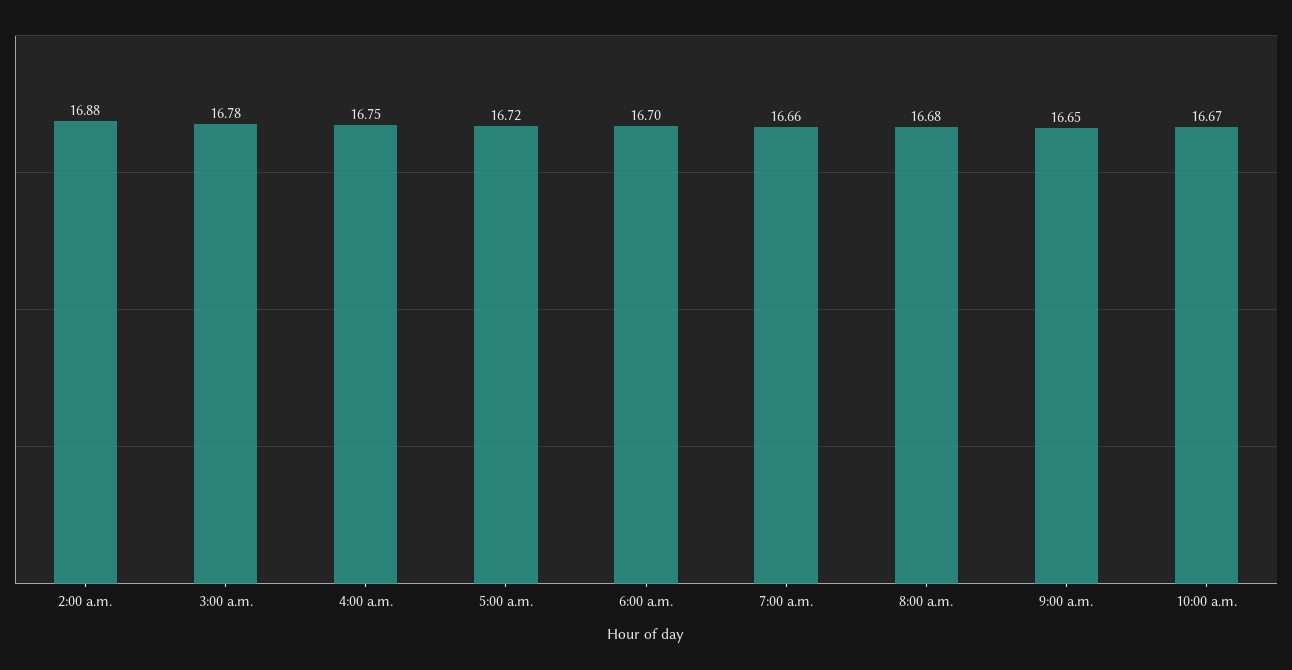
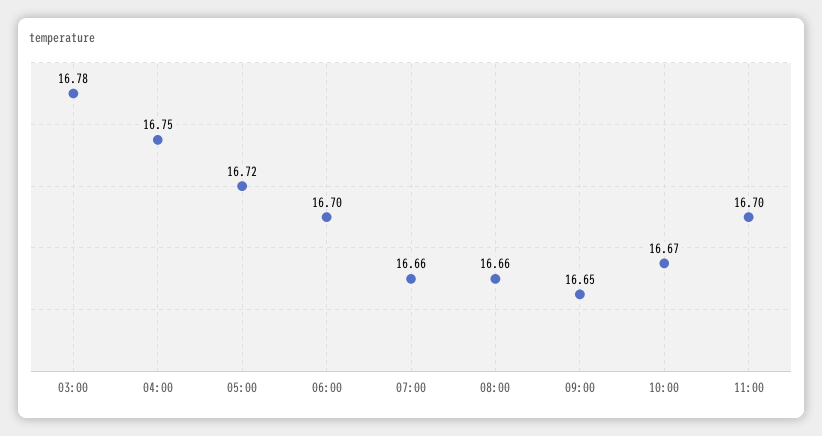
2:00 a.m.: 16.88 -> none
8:00 a.m.: 16.68 -> 16.66
11:00: none -> 16.7

